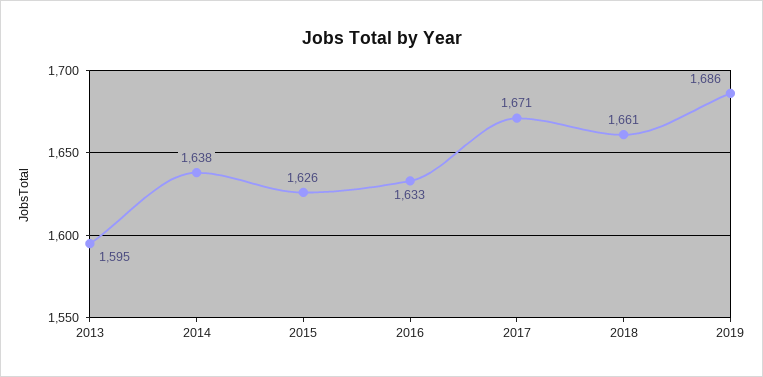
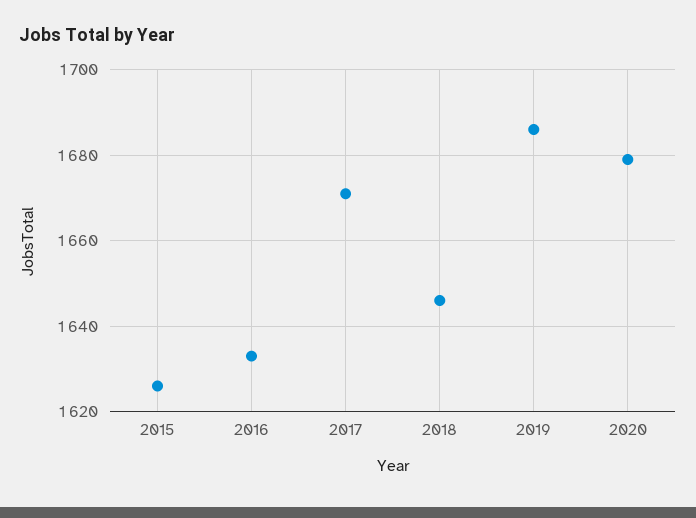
2013: 1595 -> none
2014: 1638 -> none
2018: 1661 -> 1645
2020: none -> 1680

